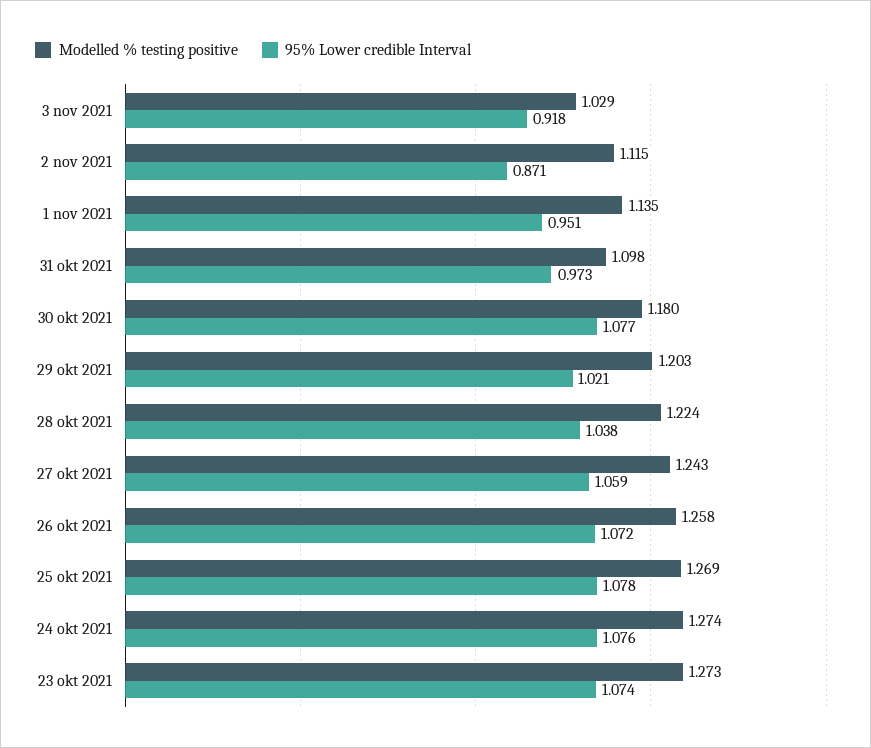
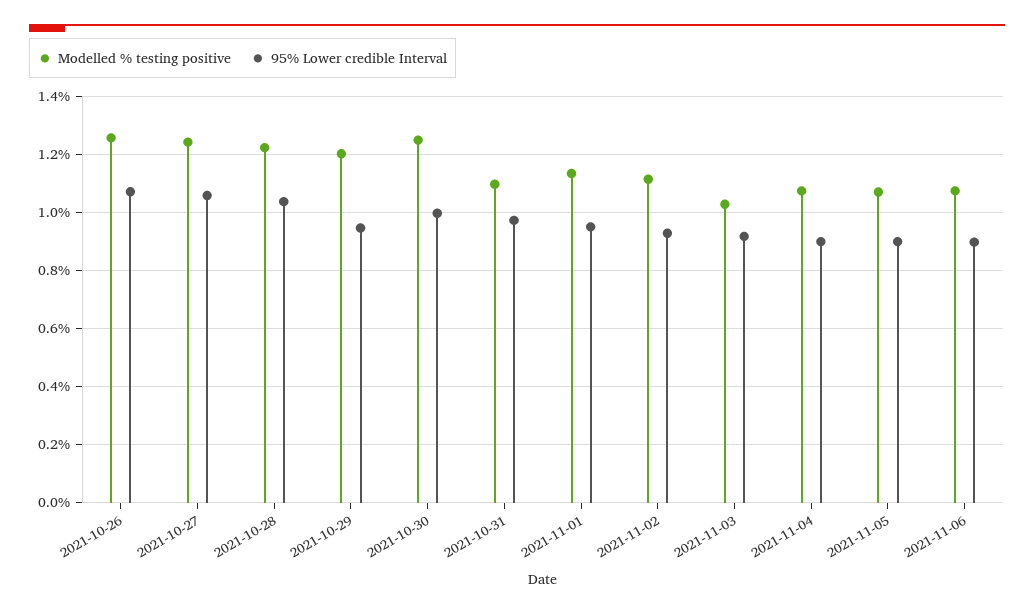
95% Lower credible Interval, 2 nov 2021: 0.871 -> 0.925
Modelled % testing positive, 30 okt 2021: 1.18 -> 1.25
95% Lower credible Interval, 30 okt 2021: 1.077 -> 1
95% Lower credible Interval, 29 okt 2021: 1.021 -> 0.95
Modelled % testing positive, 25 okt 2021: 1.269 -> none
95% Lower credible Interval, 25 okt 2021: 1.078 -> none
Modelled % testing positive, 24 okt 2021: 1.274 -> none
95% Lower credible Interval, 24 okt 2021: 1.076 -> none
Modelled % testing positive, 23 okt 2021: 1.273 -> none
95% Lower credible Interval, 23 okt 2021: 1.074 -> none
Modelled % testing positive, 2021-11-04: none -> 1.075
95% Lower credible Interval, 2021-11-04: none -> 0.9
Modelled % testing positive, 2021-11-05: none -> 1.075
95% Lower credible Interval, 2021-11-05: none -> 0.9
Modelled % testing positive, 2021-11-06: none -> 1.075
95% Lower credible Interval, 2021-11-06: none -> 0.9

